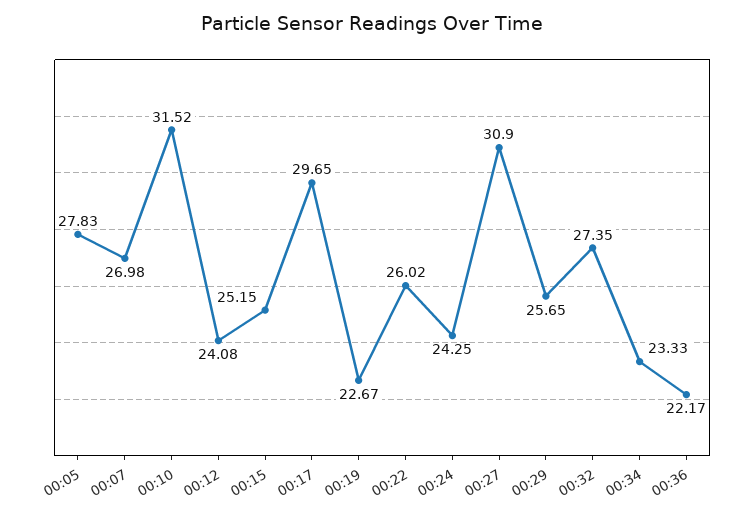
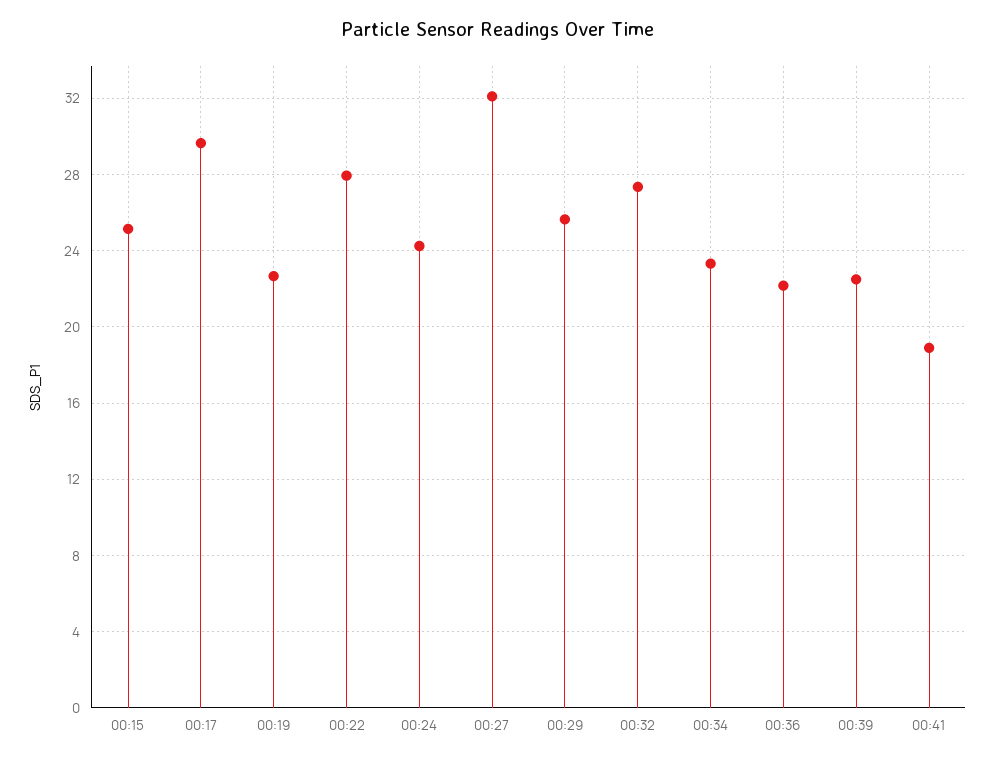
00:05: 27.83 -> none
00:07: 26.98 -> none
00:10: 31.52 -> none
00:12: 24.08 -> none
00:22: 26.02 -> 28
00:27: 30.9 -> 32
00:39: none -> 22.5
00:41: none -> 19

